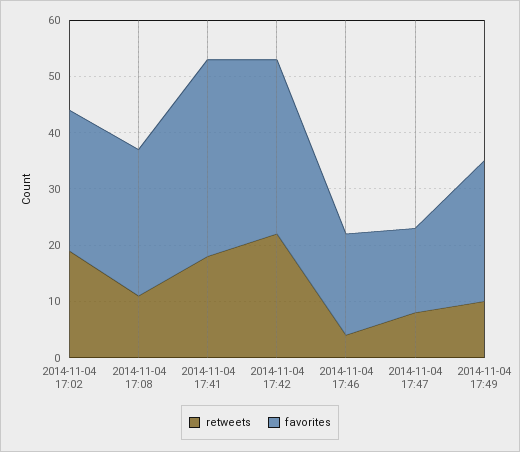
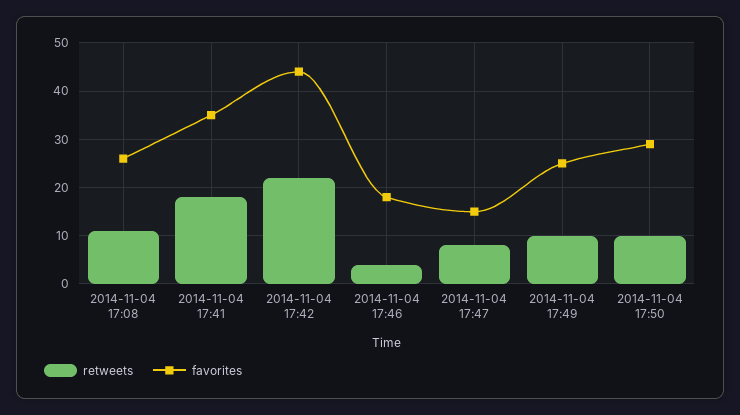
retweets, 2014-11-04 17:02: 20 -> none
favorites, 2014-11-04 17:02: 25 -> none
favorites, 2014-11-04 17:42: 30 -> 45
retweets, 2014-11-04 17:50: none -> 10
favorites, 2014-11-04 17:50: none -> 30

